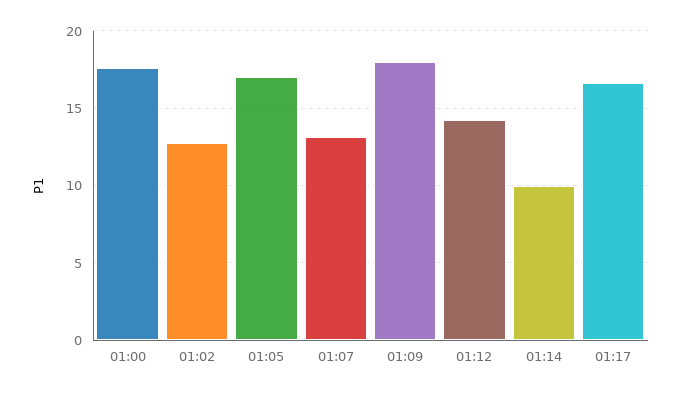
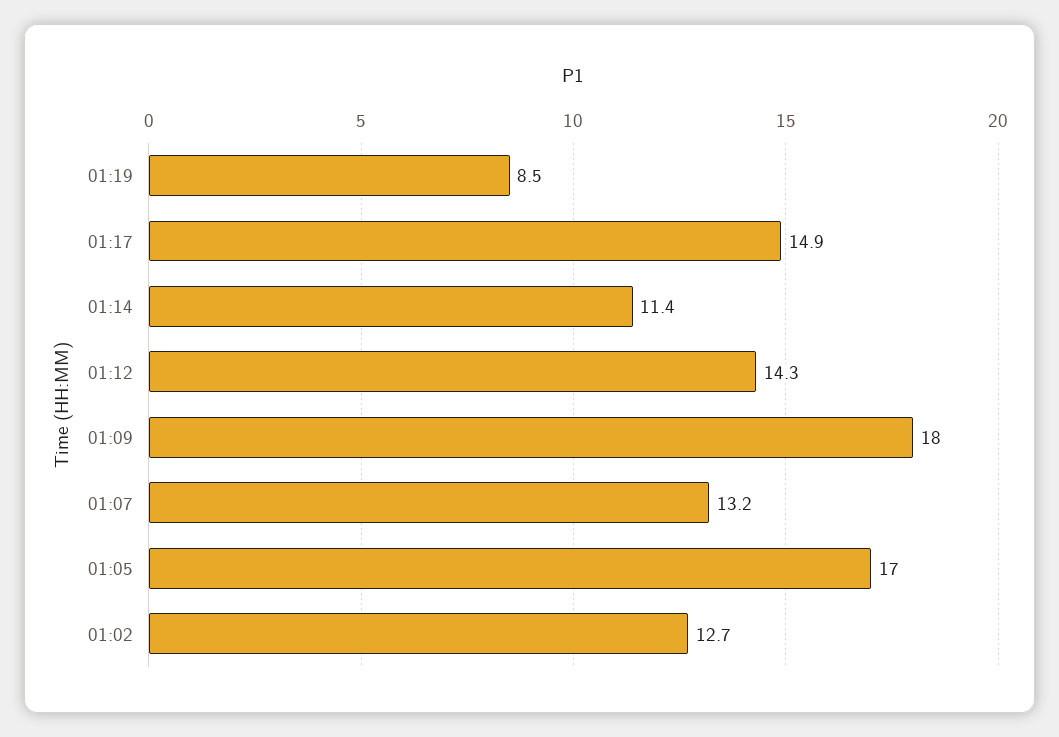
01:00: 17.5 -> none
01:14: 10 -> 11.4
01:17: 16.5 -> 14.9
01:19: none -> 8.5

